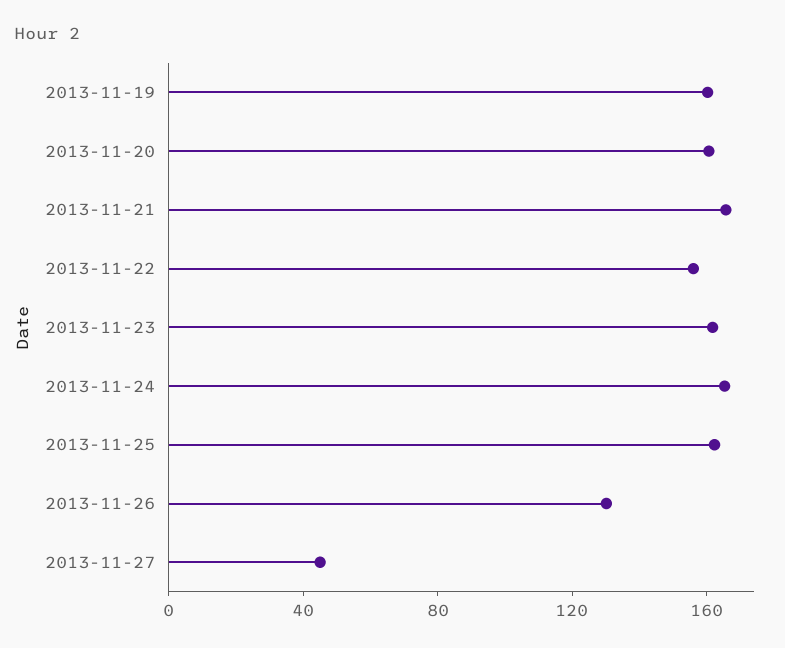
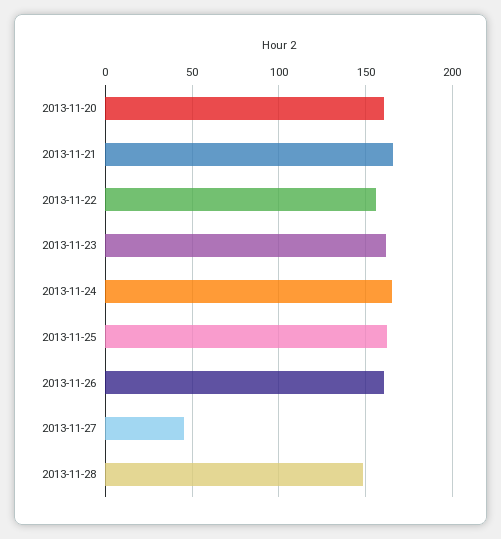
2013-11-19: 160 -> none
2013-11-26: 130 -> 160
2013-11-28: none -> 150

